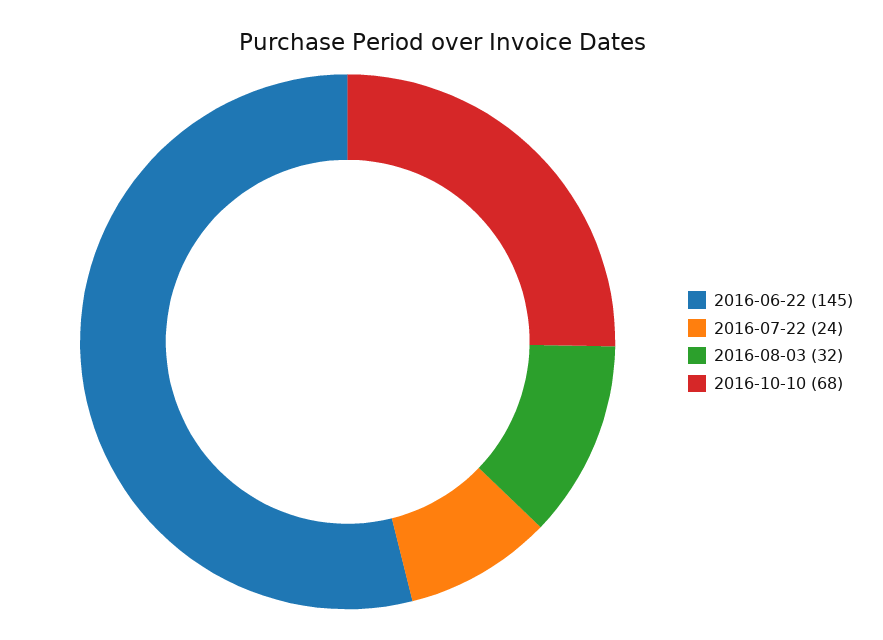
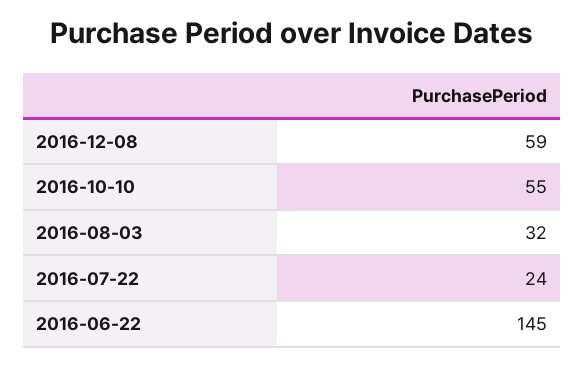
2016-10-10: 68 -> 55
2016-12-08: none -> 59

